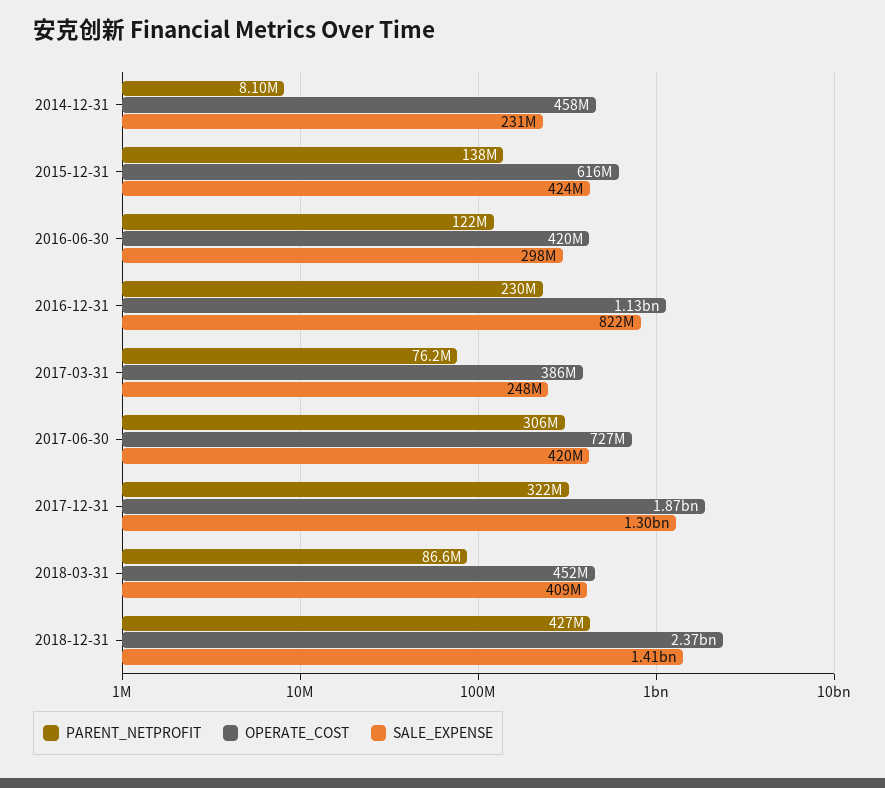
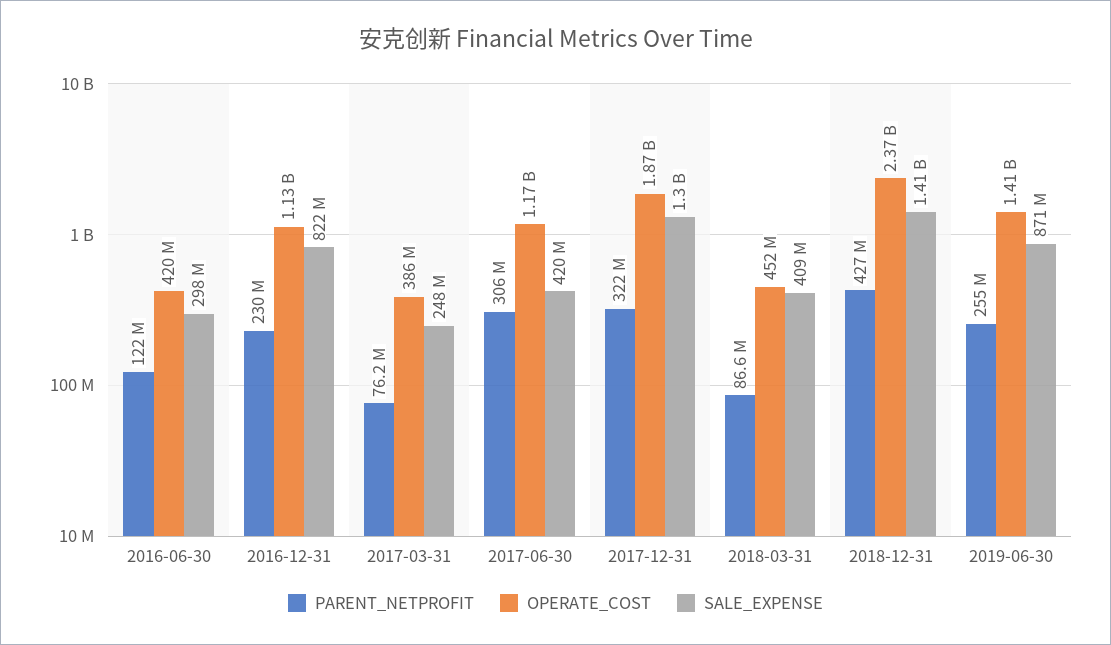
PARENT_NETPROFIT, 2014-12-31: 8100000 -> none
OPERATE_COST, 2014-12-31: 458000000 -> none
SALE_EXPENSE, 2014-12-31: 231000000 -> none
PARENT_NETPROFIT, 2015-12-31: 138000000 -> none
OPERATE_COST, 2015-12-31: 616000000 -> none
SALE_EXPENSE, 2015-12-31: 424000000 -> none
OPERATE_COST, 2017-06-30: 727000000 -> 1170000000
PARENT_NETPROFIT, 2019-06-30: none -> 255000000
OPERATE_COST, 2019-06-30: none -> 1410000000
SALE_EXPENSE, 2019-06-30: none -> 871000000

